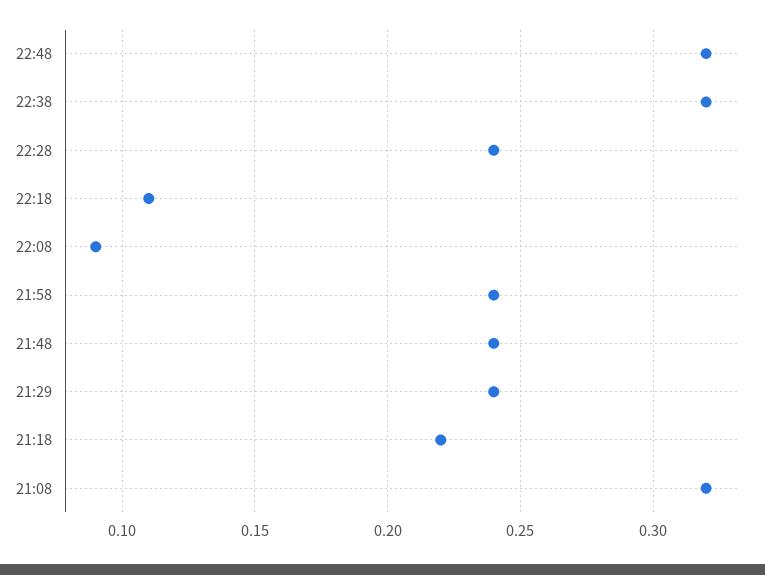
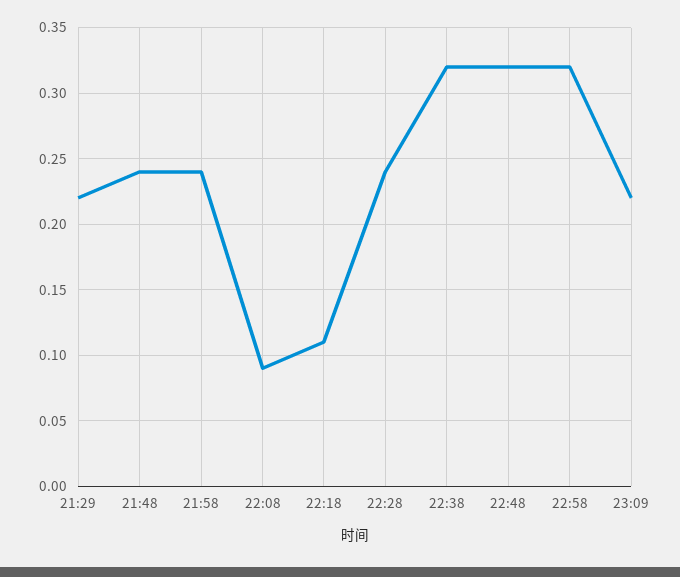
21:29: 0.24 -> 0.22
21:18: 0.22 -> none
21:08: 0.32 -> none
22:58: none -> 0.32
23:09: none -> 0.22

